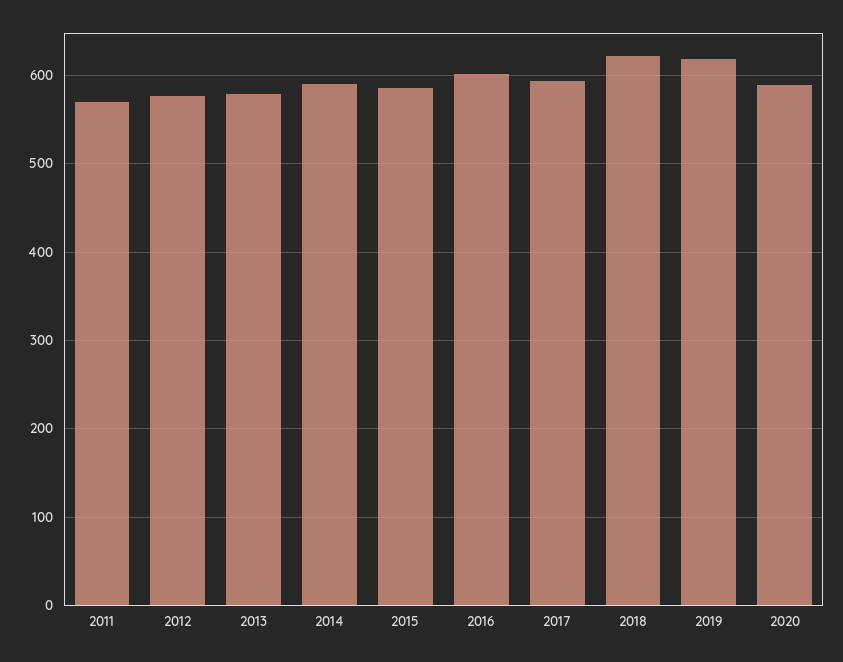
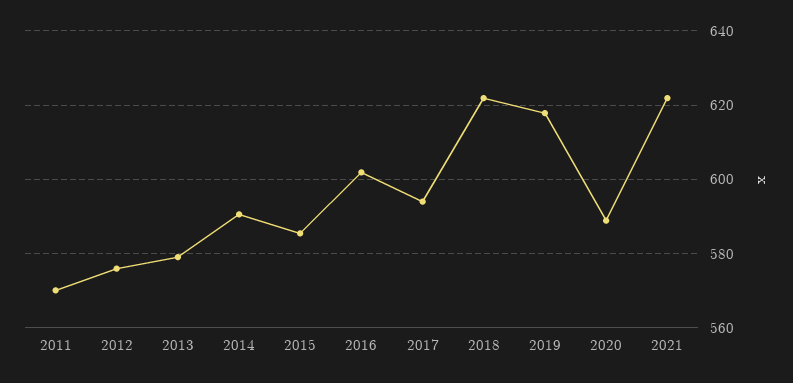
2021: none -> 622

